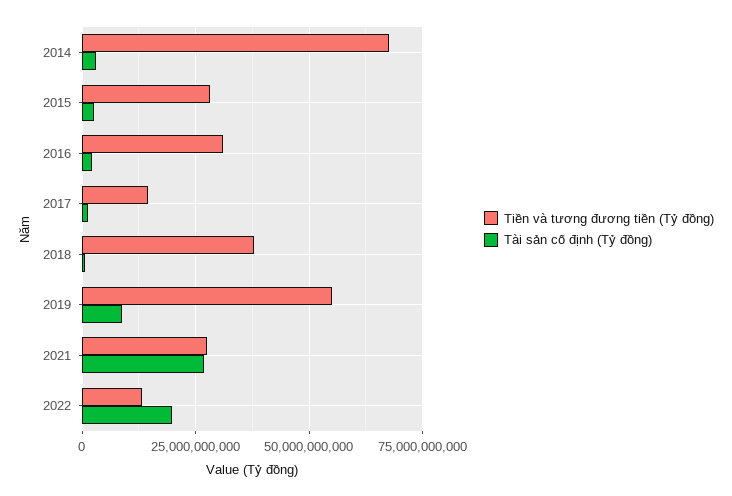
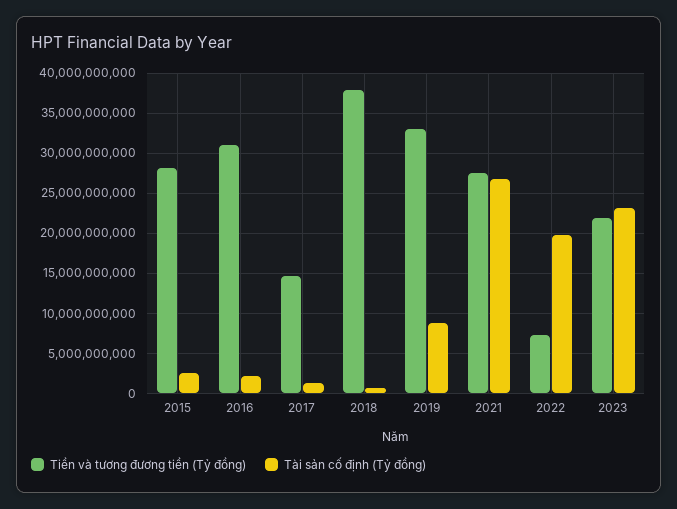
Tiền và tương đương tiền (Tỷ đồng), 2014: 67500000000 -> none
Tài sản cố định (Tỷ đồng), 2014: 2500000000 -> none
Tiền và tương đương tiền (Tỷ đồng), 2019: 55000000000 -> 33000000000
Tiền và tương đương tiền (Tỷ đồng), 2022: 12500000000 -> 7000000000
Tiền và tương đương tiền (Tỷ đồng), 2023: none -> 22000000000
Tài sản cố định (Tỷ đồng), 2023: none -> 23000000000

